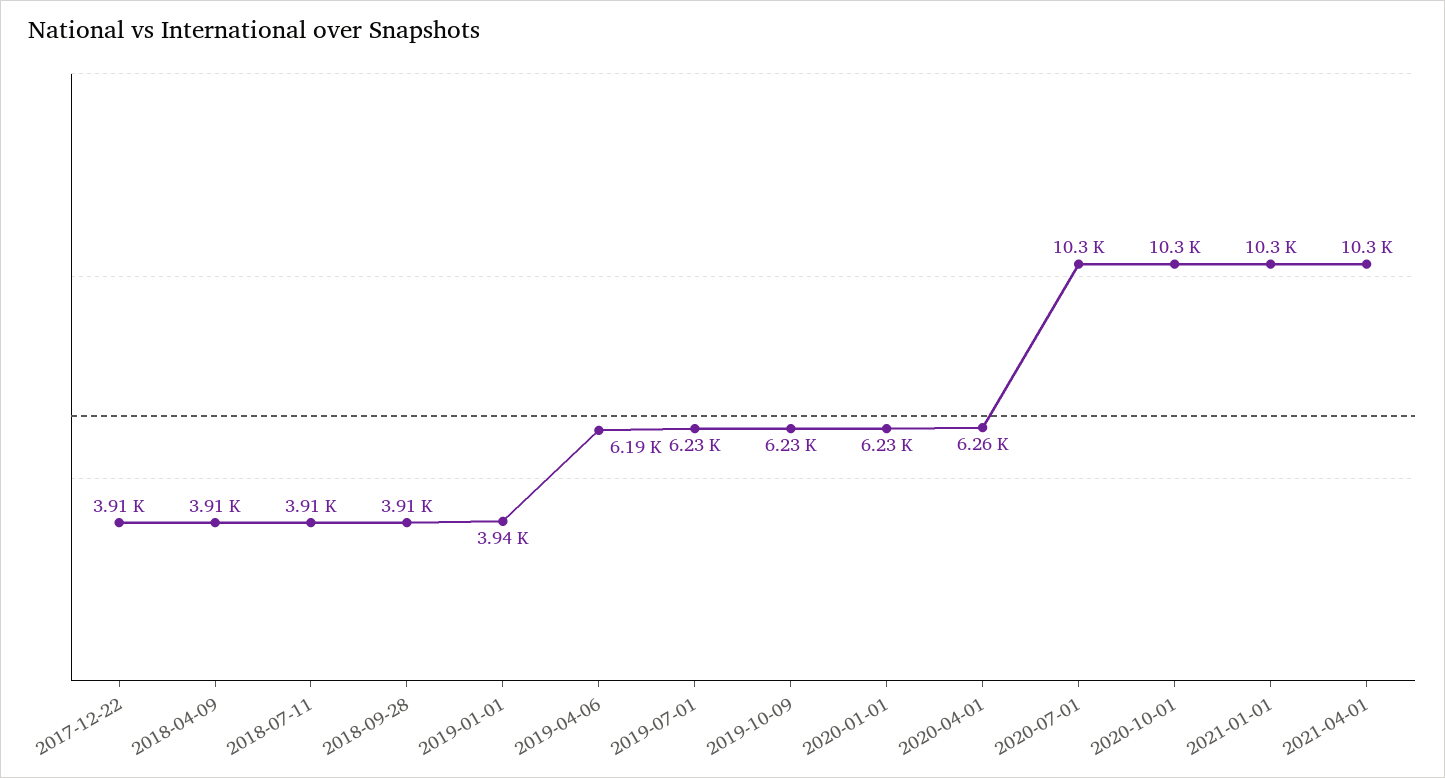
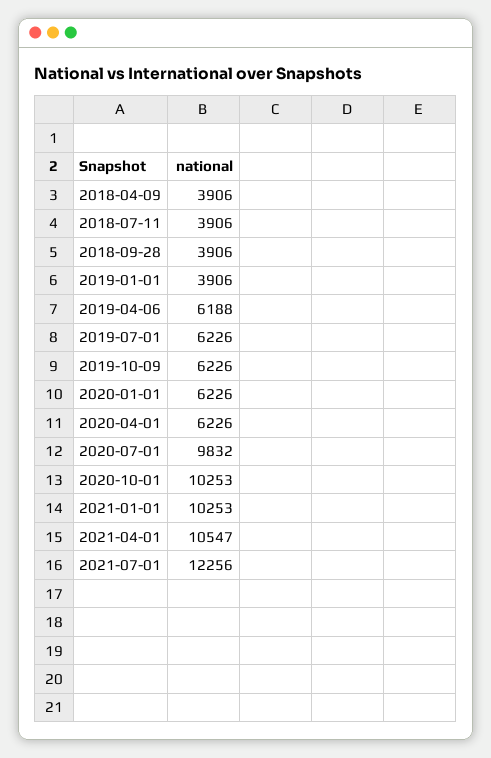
2017-12-22: 3910 -> none
2019-01-01: 3940 -> 3906
2020-04-01: 6260 -> 6226
2020-07-01: 10300 -> 9832
2021-04-01: 10300 -> 10547
2021-07-01: none -> 12256

